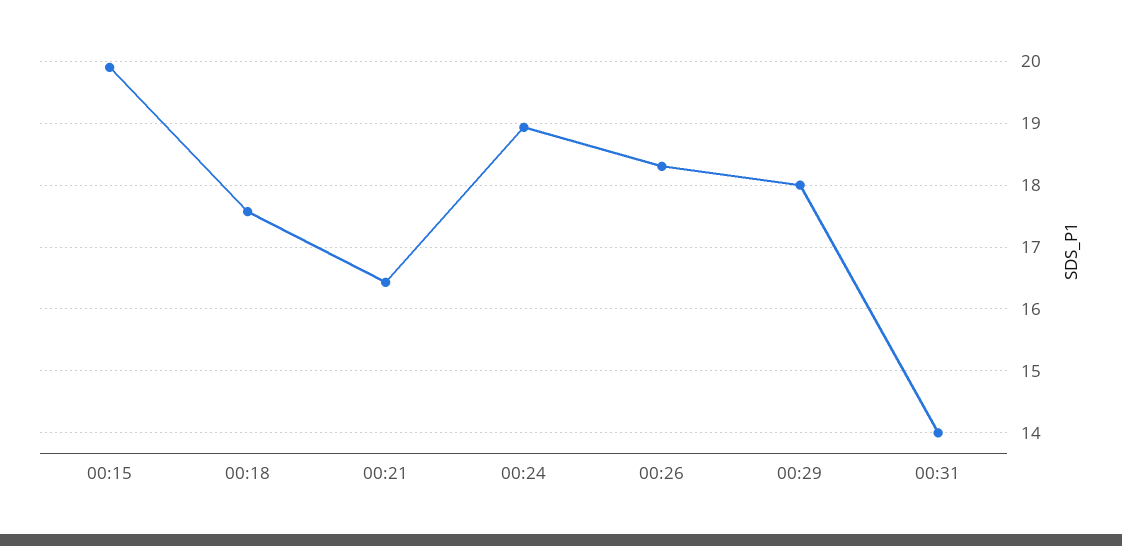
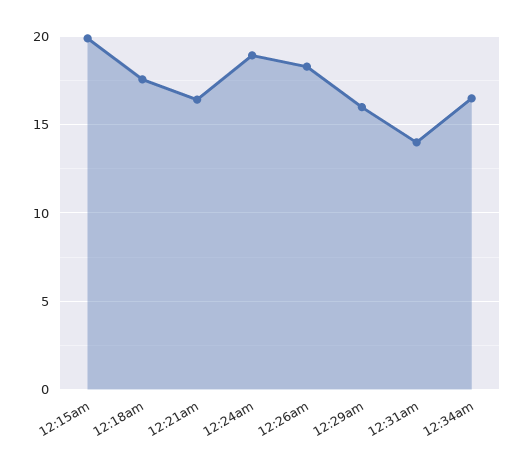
00:29: 18 -> 16
12:34am: none -> 16.5

